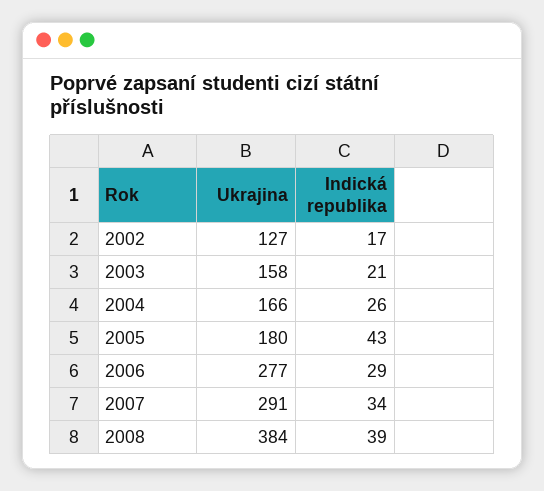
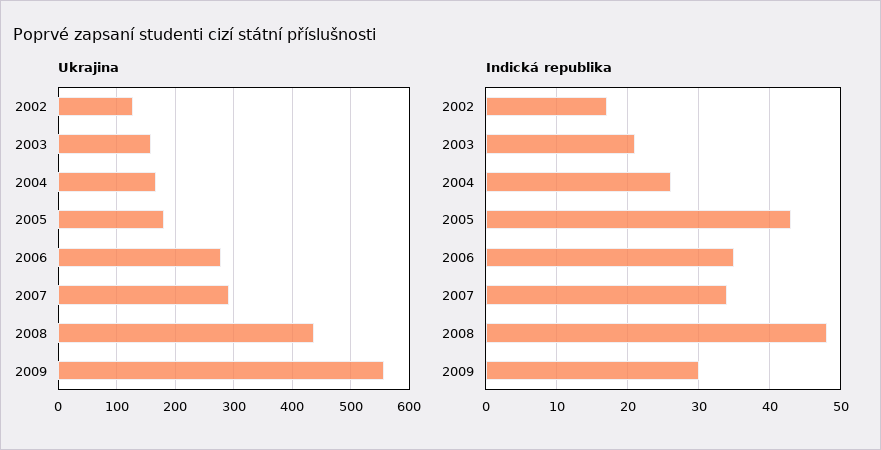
Indická republika, 2006: 29 -> 35
Ukrajina, 2008: 384 -> 440
Indická republika, 2008: 39 -> 48
Ukrajina, 2009: none -> 560
Indická republika, 2009: none -> 30

